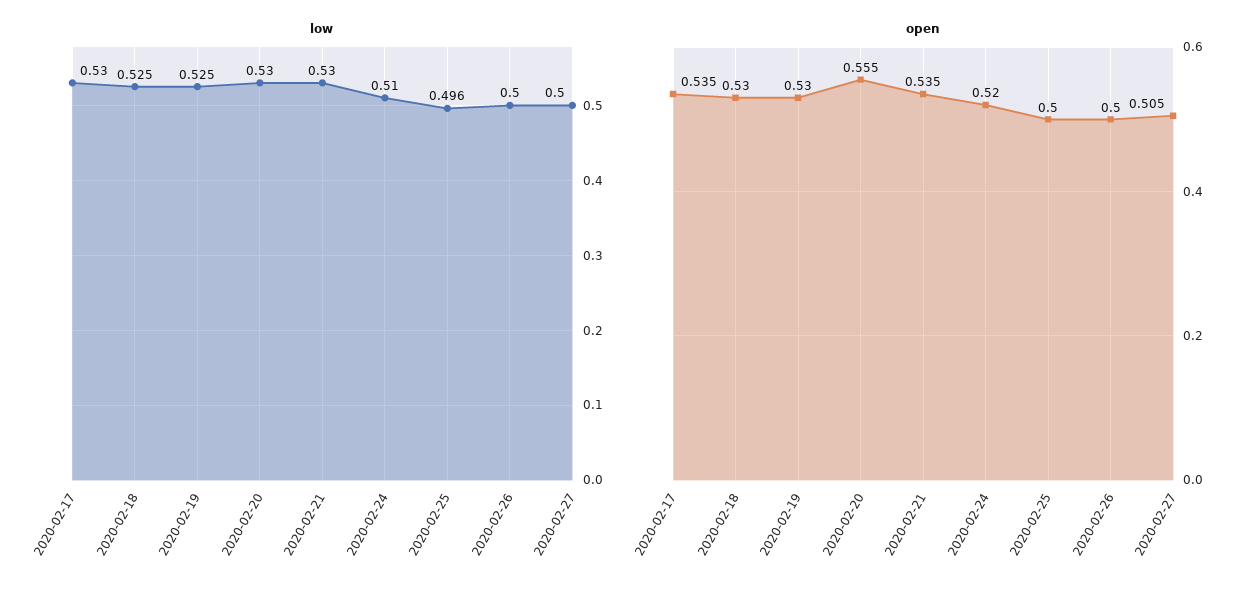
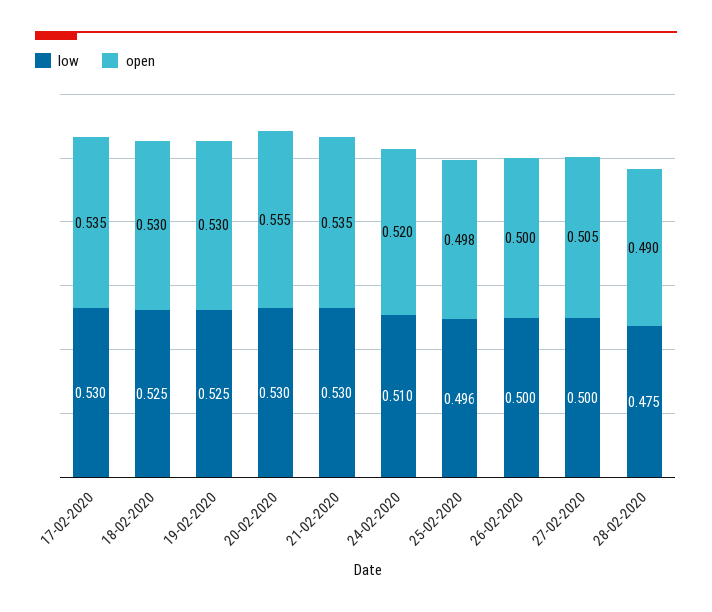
open, 2020-02-25: 0.5 -> 0.498
low, 28-02-2020: none -> 0.475
open, 28-02-2020: none -> 0.49

